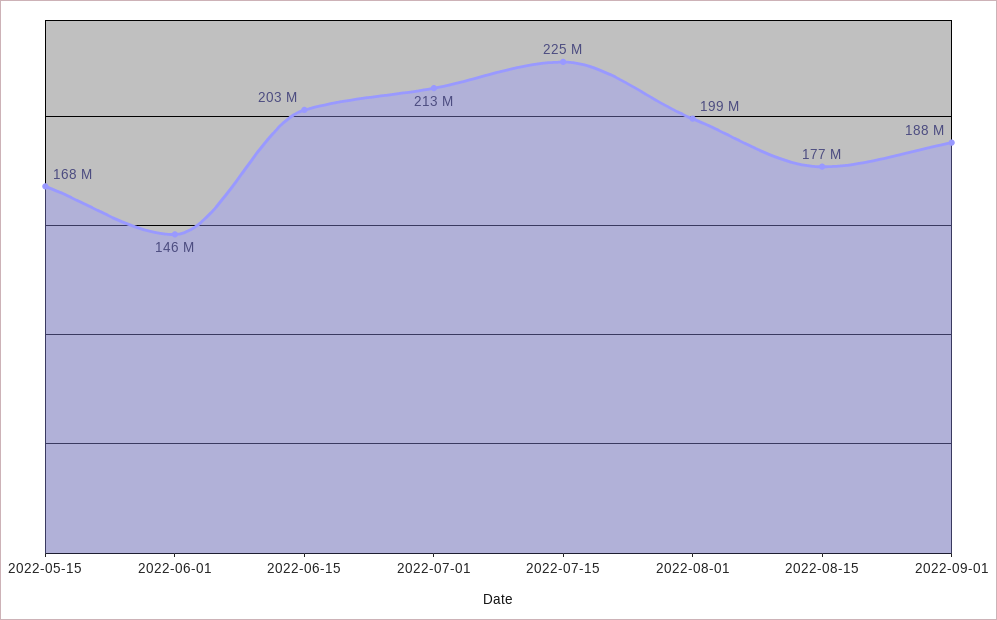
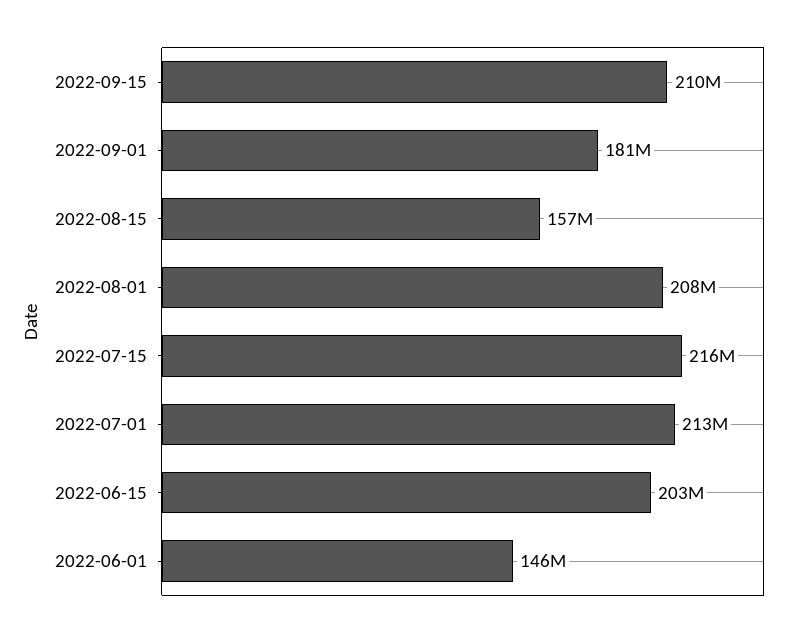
2022-05-15: 168000000 -> none
2022-07-15: 225000000 -> 216000000
2022-08-01: 199000000 -> 208000000
2022-08-15: 177000000 -> 157000000
2022-09-01: 188000000 -> 181000000
2022-09-15: none -> 210000000

